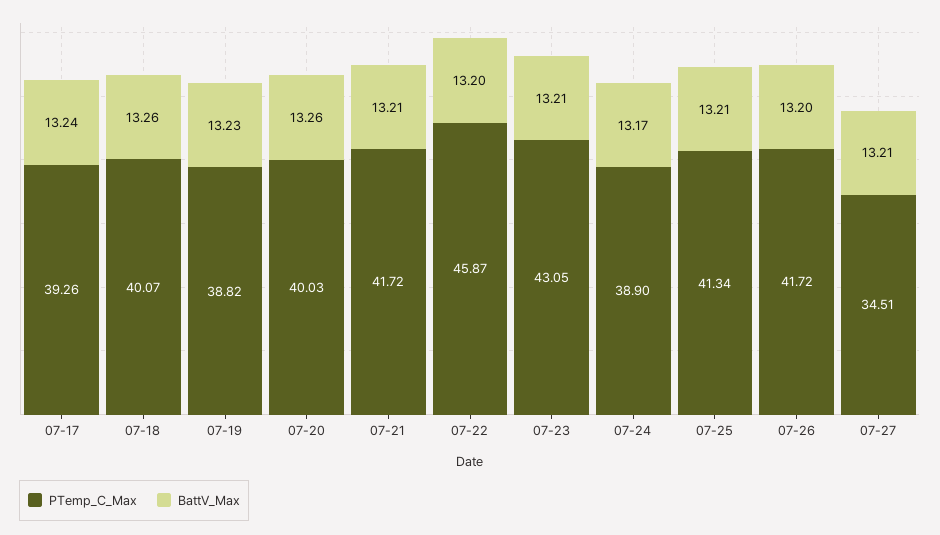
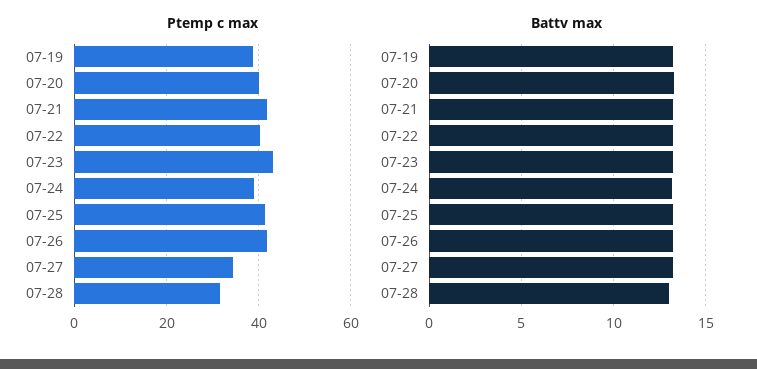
PTemp_C_Max, 07-17: 39.26 -> none
BattV_Max, 07-17: 13.24 -> none
PTemp_C_Max, 07-18: 40.07 -> none
BattV_Max, 07-18: 13.26 -> none
PTemp_C_Max, 07-22: 45.87 -> 40
PTemp_C_Max, 07-28: none -> 32
BattV_Max, 07-28: none -> 13

